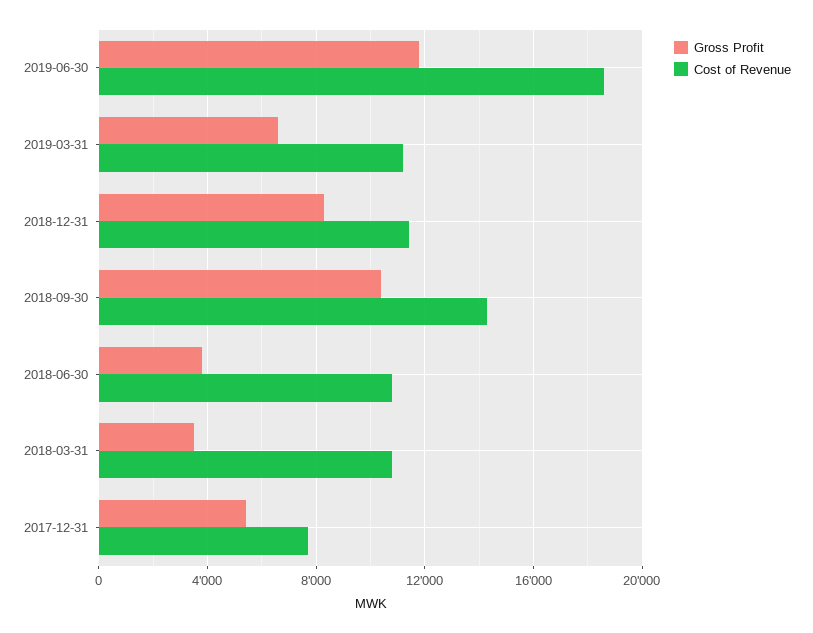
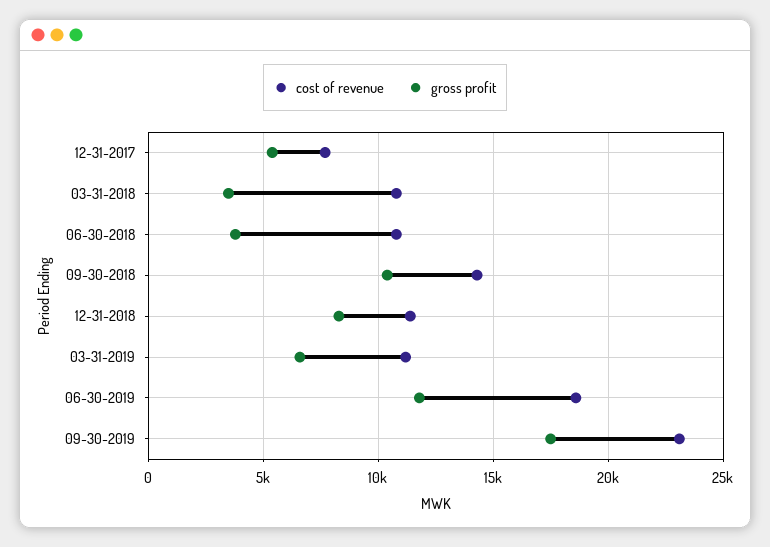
Cost of Revenue, 09-30-2019: none -> 23000
Gross Profit, 09-30-2019: none -> 17500

